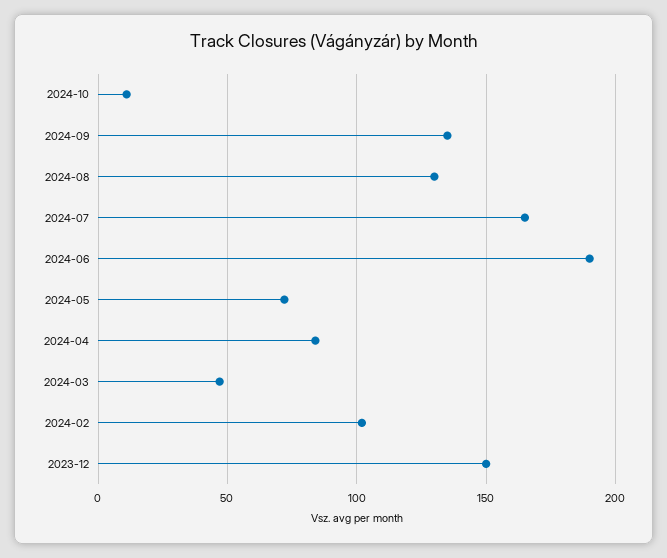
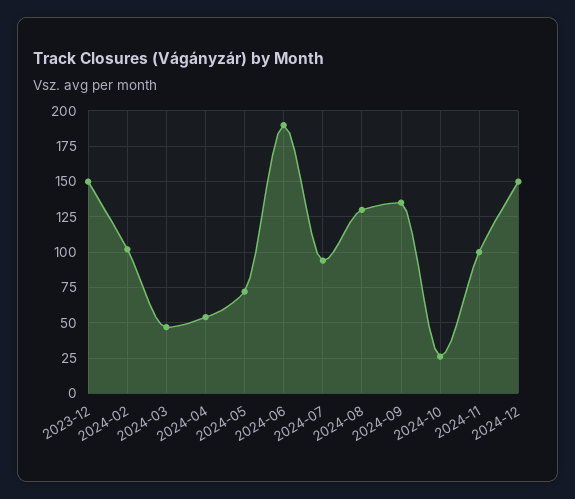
2024-10: 10 -> 25
2024-07: 165 -> 95
2024-04: 85 -> 55
2024-11: none -> 100
2024-12: none -> 150

